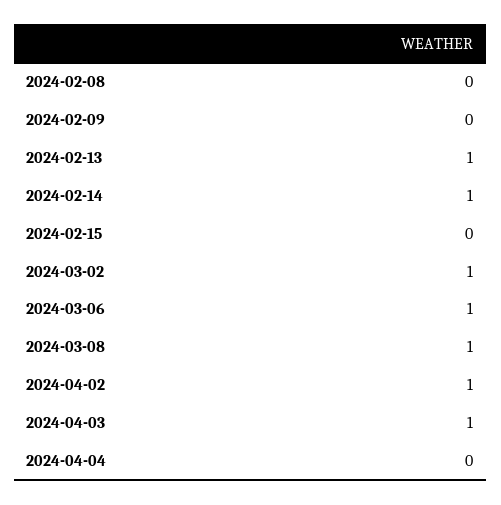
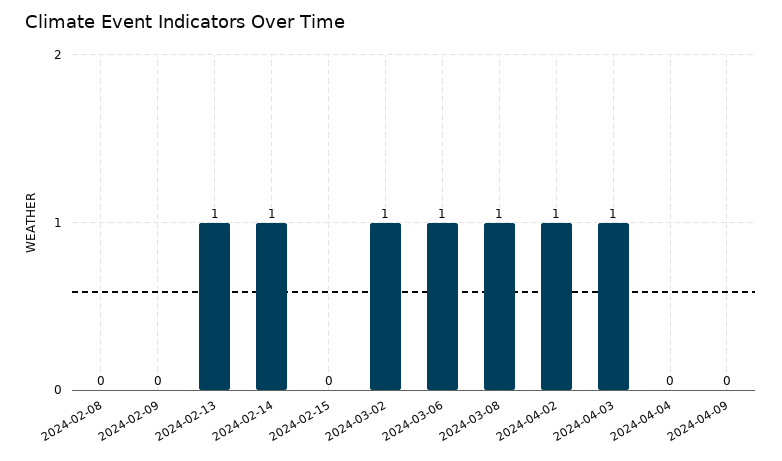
2024-04-09: none -> 0

